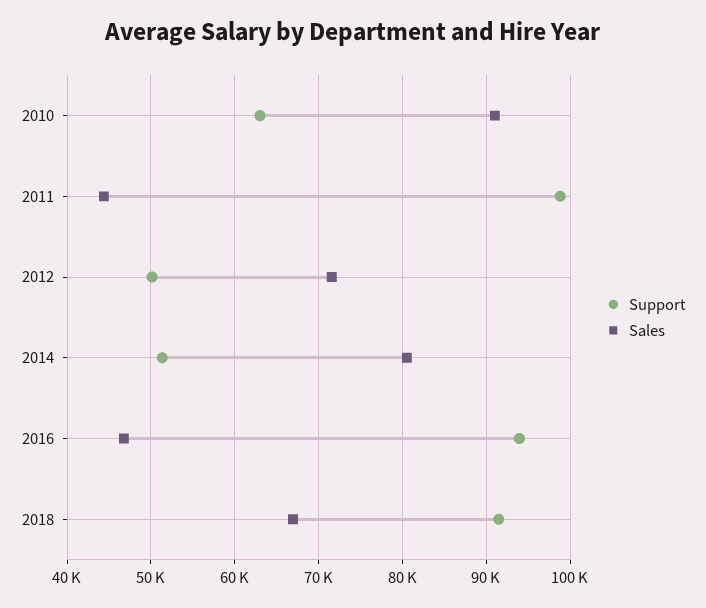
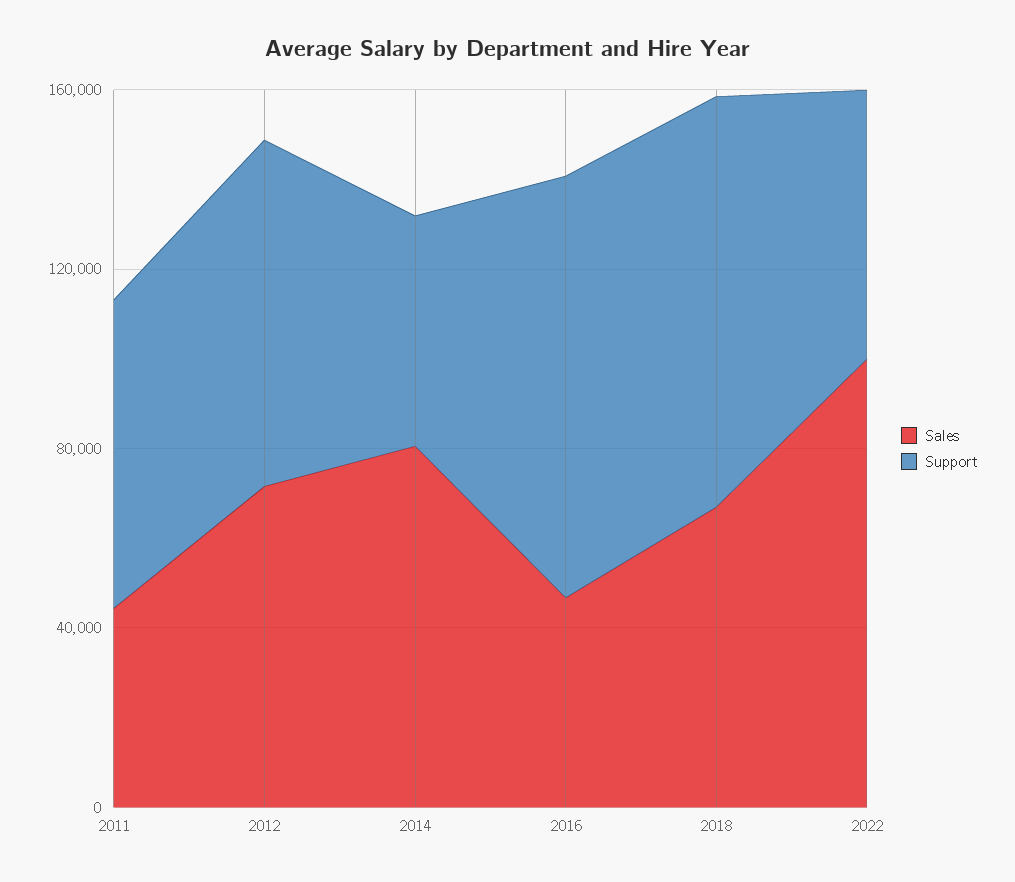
Support, 2010: 63000 -> none
Sales, 2010: 91000 -> none
Support, 2011: 99000 -> 70000
Support, 2012: 50000 -> 80000
Sales, 2022: none -> 100000
Support, 2022: none -> 60000

